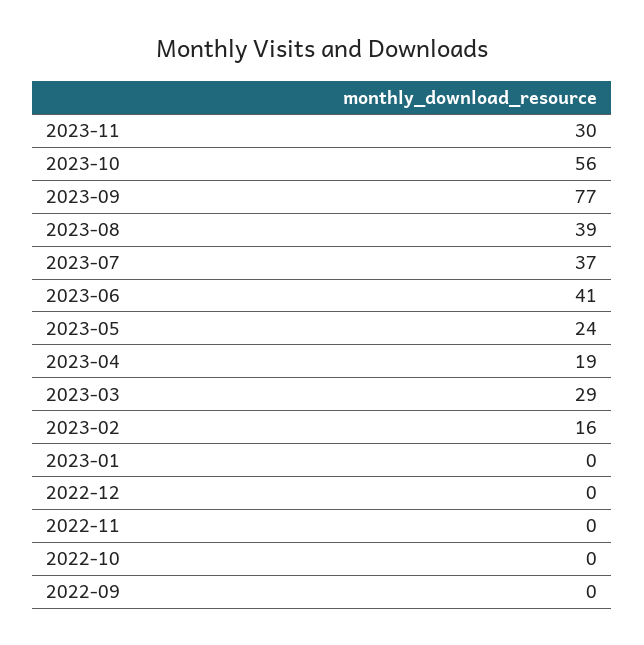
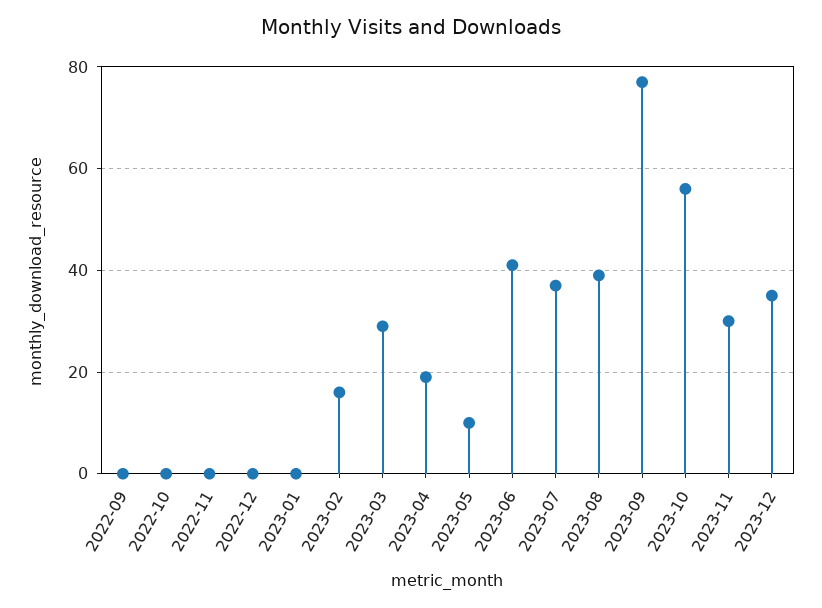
2023-05: 24 -> 10
2023-12: none -> 35

